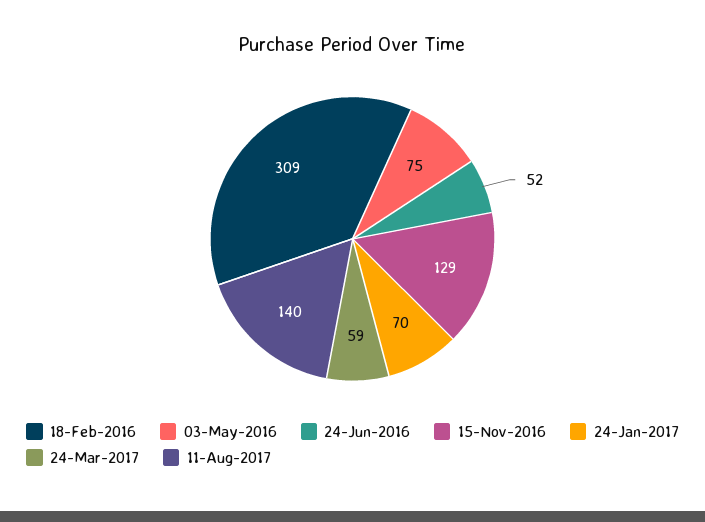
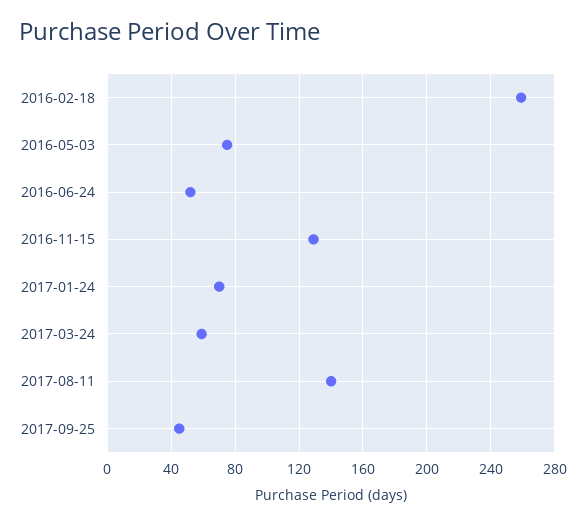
18-Feb-2016: 309 -> 260
2017-09-25: none -> 45

